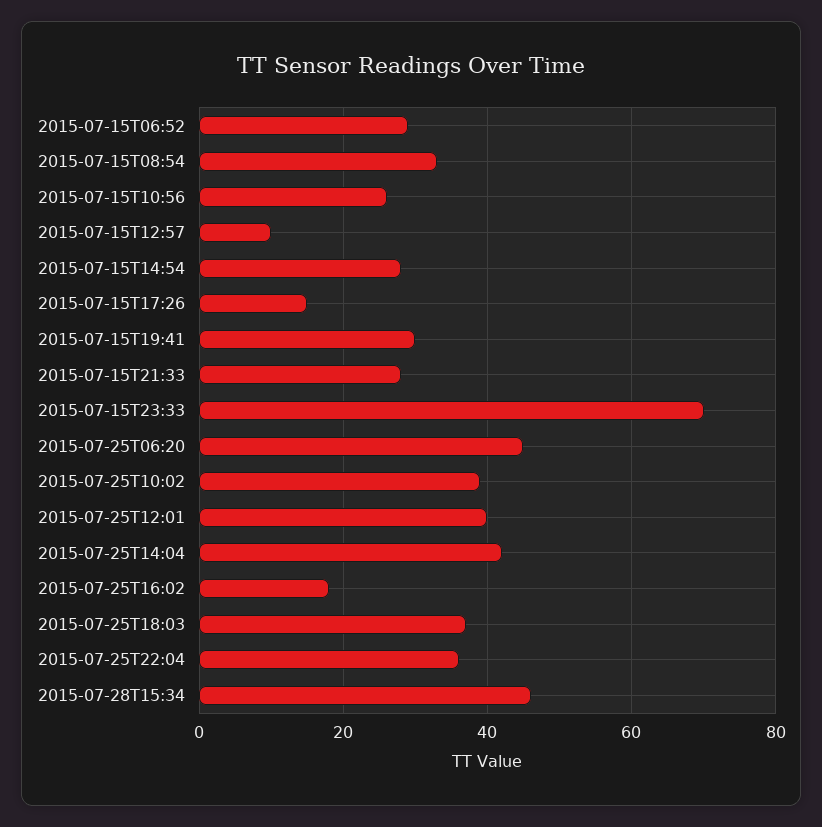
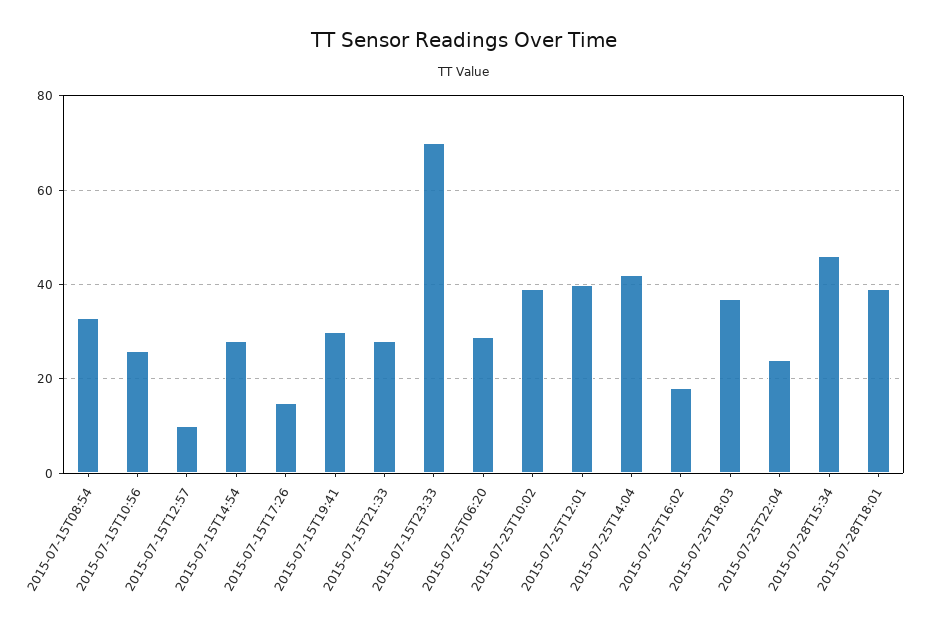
2015-07-15T06:52: 30 -> none
2015-07-25T06:20: 45 -> 30
2015-07-25T22:04: 35 -> 25
2015-07-28T18:01: none -> 40

